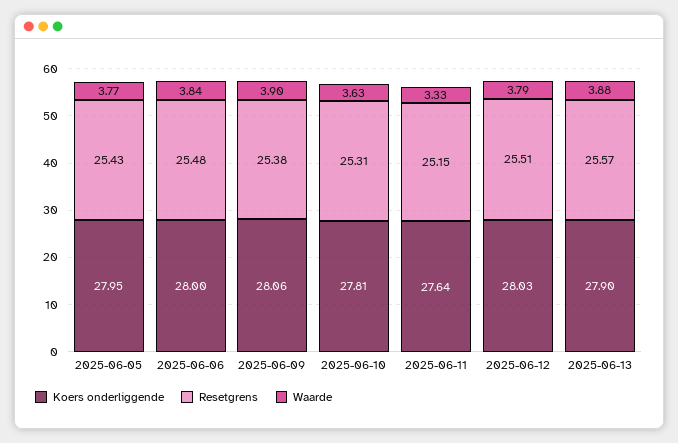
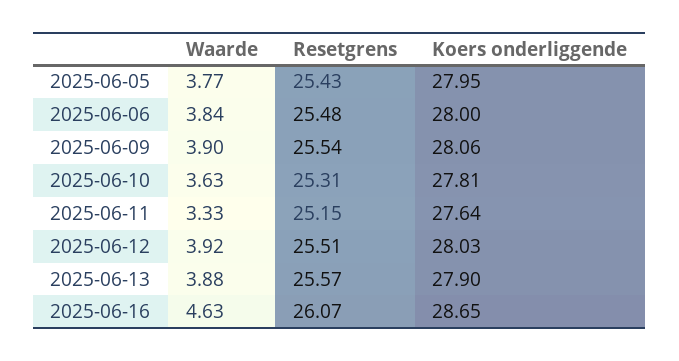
Resetgrens, 2025-06-09: 25.38 -> 25.54
Waarde, 2025-06-12: 3.79 -> 3.92
Waarde, 2025-06-16: none -> 4.63
Resetgrens, 2025-06-16: none -> 26.07
Koers onderliggende, 2025-06-16: none -> 28.65

